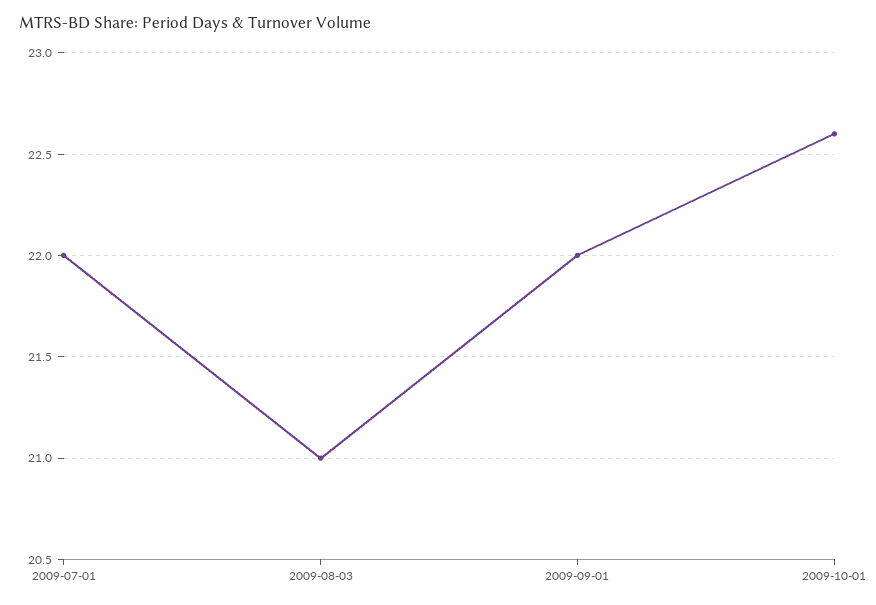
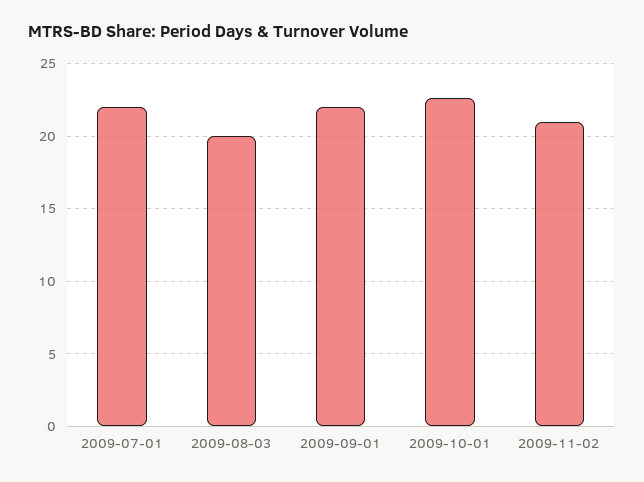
2009-08-03: 21 -> 20
2009-11-02: none -> 21

